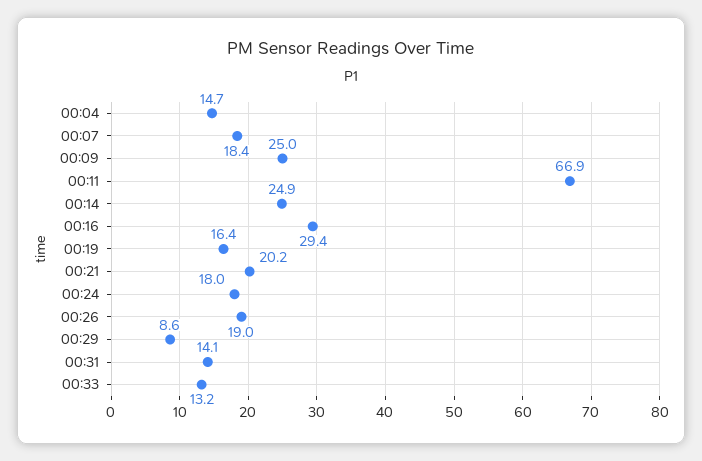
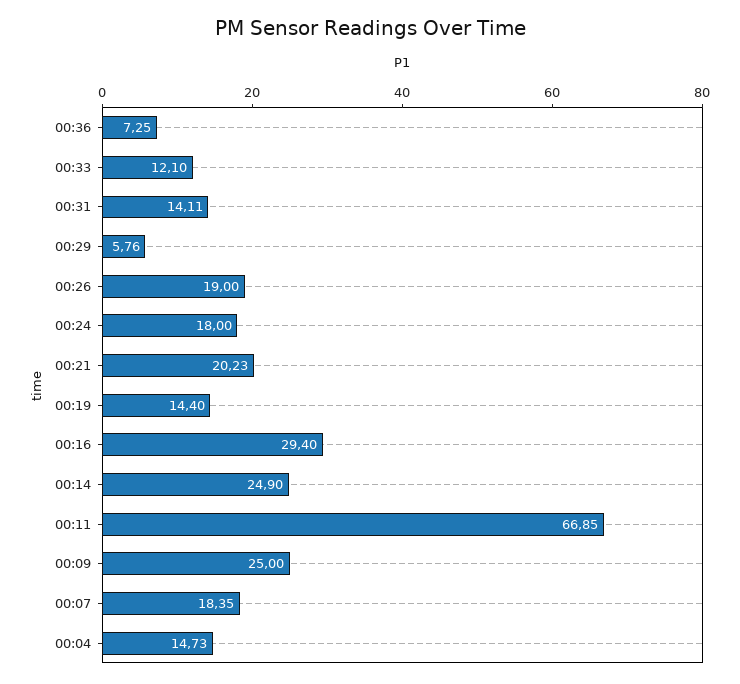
00:19: 16.4 -> 14.4
00:29: 8.6 -> 5.76
00:33: 13.2 -> 12.1
00:36: none -> 7.25

